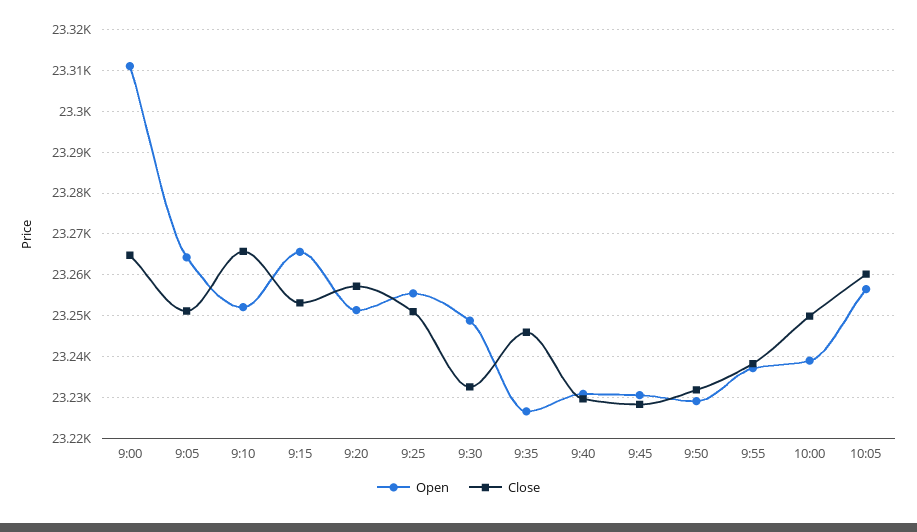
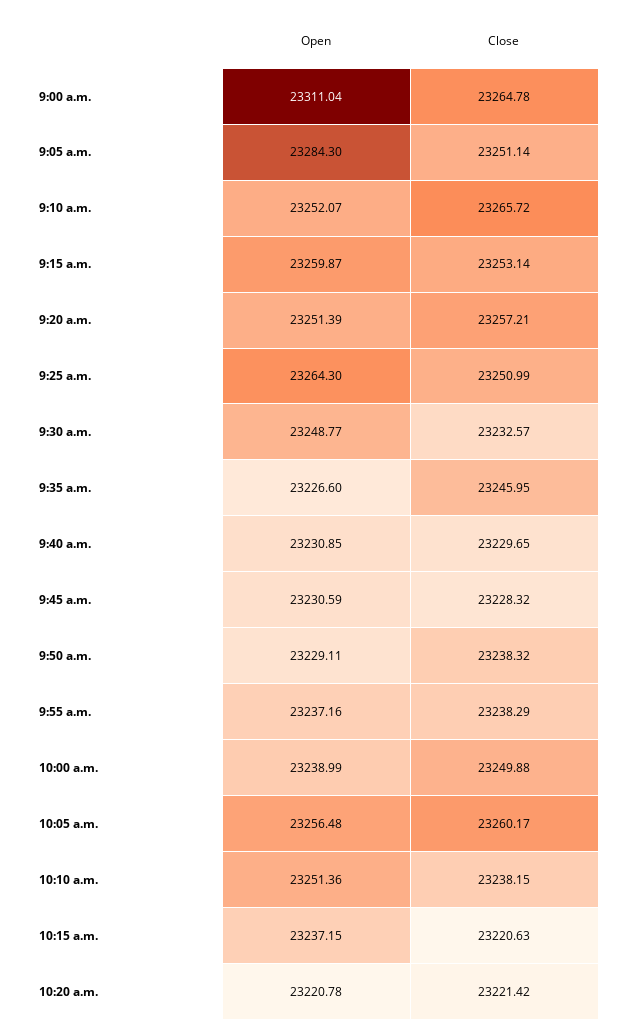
Open, 9:05: 23264 -> 23284.3
Open, 9:15: 23266 -> 23259.87
Open, 9:25: 23256 -> 23264.3
Close, 9:50: 23232 -> 23238.32
Open, 10:10 a.m.: none -> 23251.36
Close, 10:10 a.m.: none -> 23238.15
Open, 10:15 a.m.: none -> 23237.15
Close, 10:15 a.m.: none -> 23220.63
Open, 10:20 a.m.: none -> 23220.78
Close, 10:20 a.m.: none -> 23221.42

